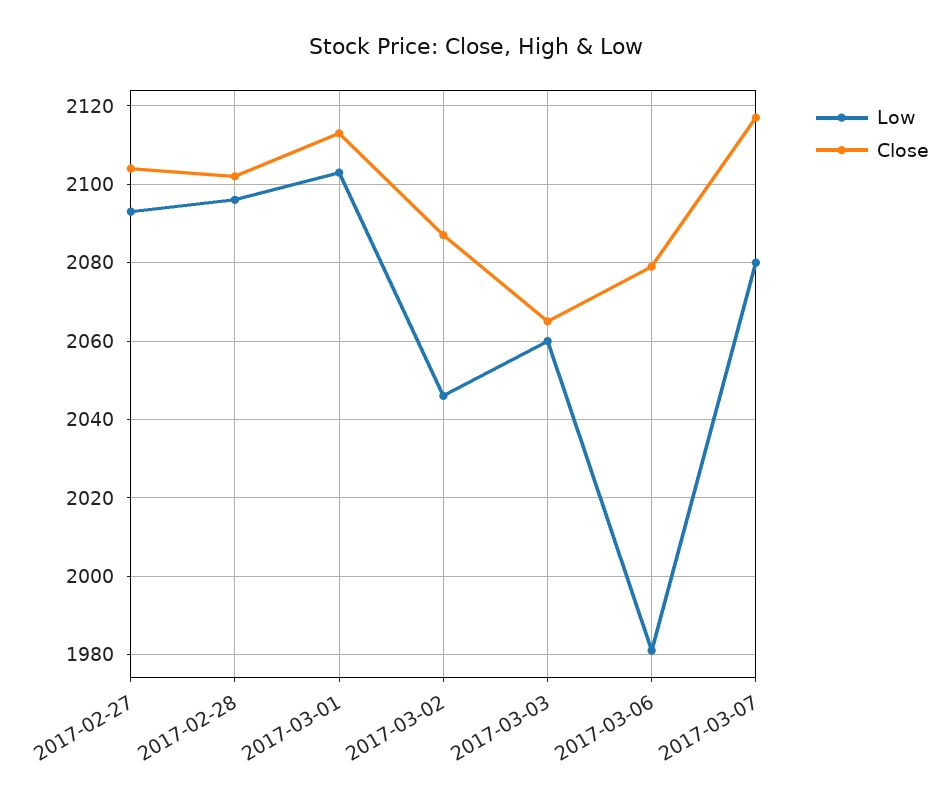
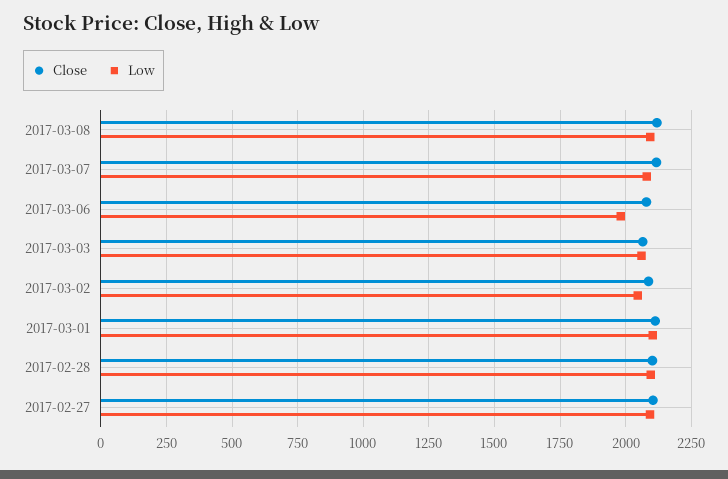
Close, 2017-03-08: none -> 2125
Low, 2017-03-08: none -> 2100

